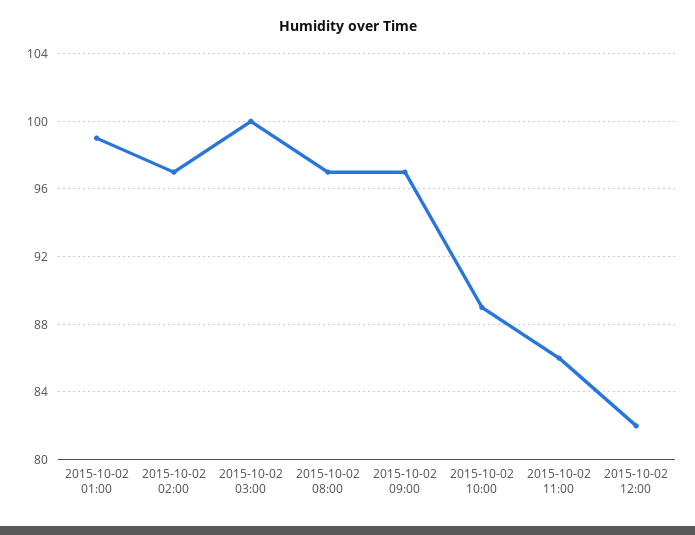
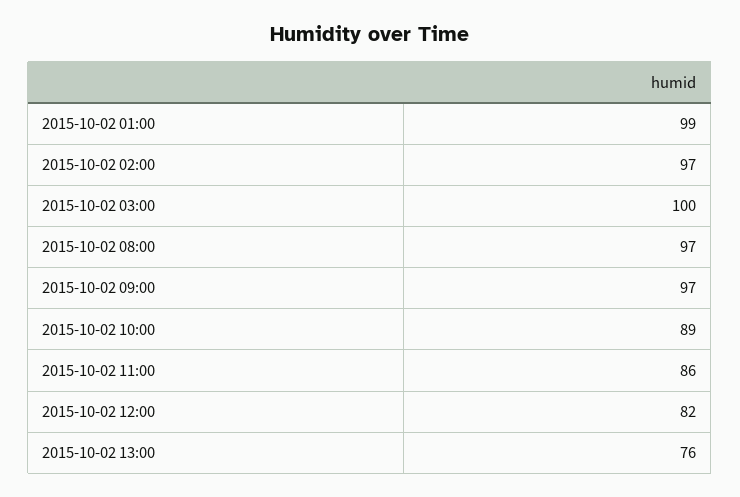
2015-10-02 13:00: none -> 76

